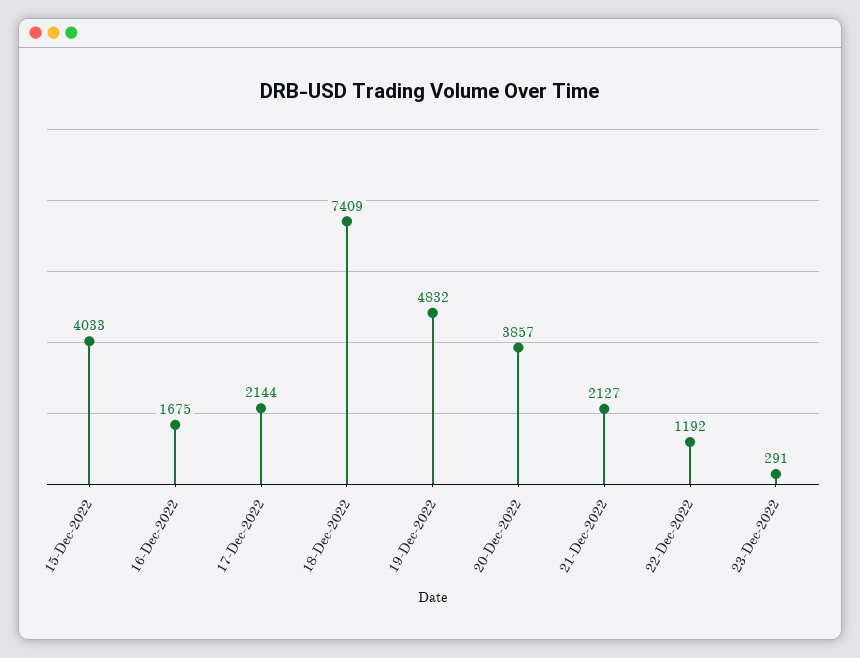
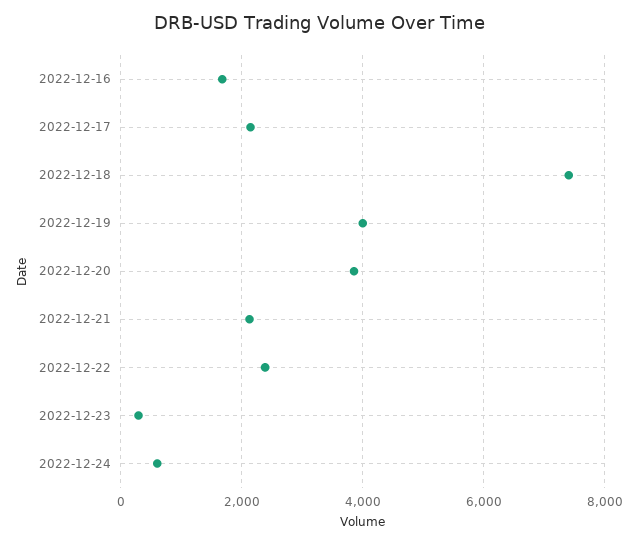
15-Dec-2022: 4033 -> none
19-Dec-2022: 4832 -> 4000
22-Dec-2022: 1192 -> 2400
2022-12-24: none -> 600

